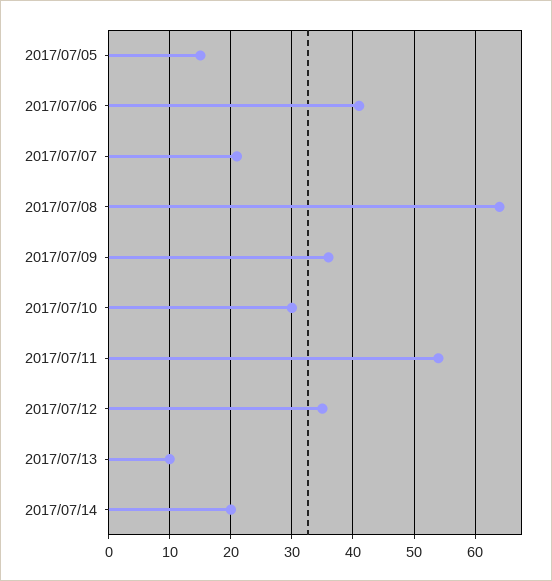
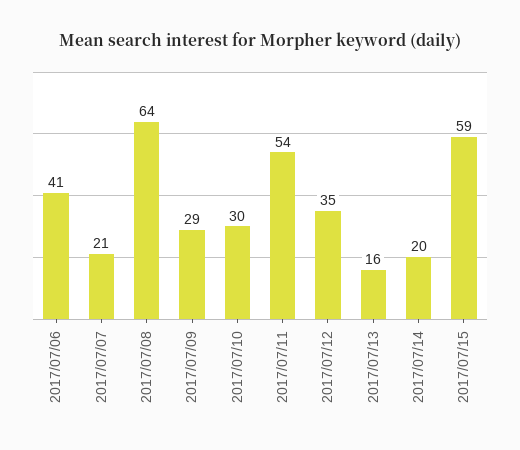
2017/07/05: 15 -> none
2017/07/09: 36 -> 29
2017/07/13: 10 -> 16
2017/07/15: none -> 59

